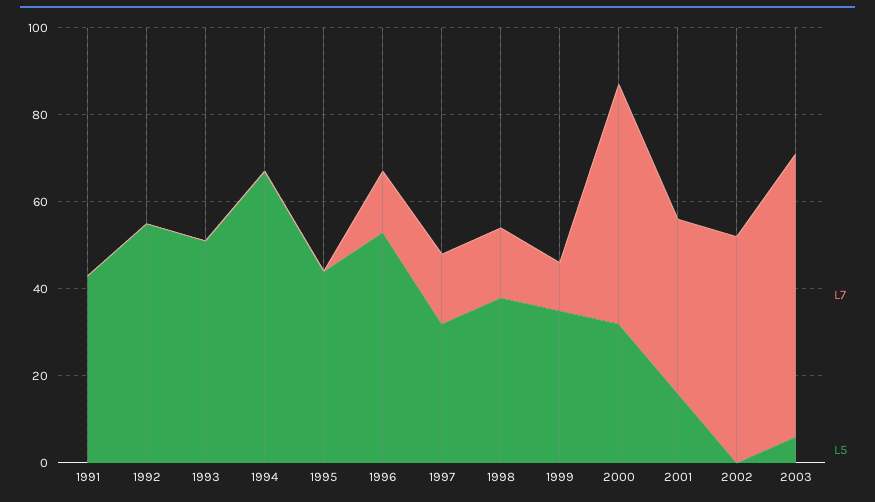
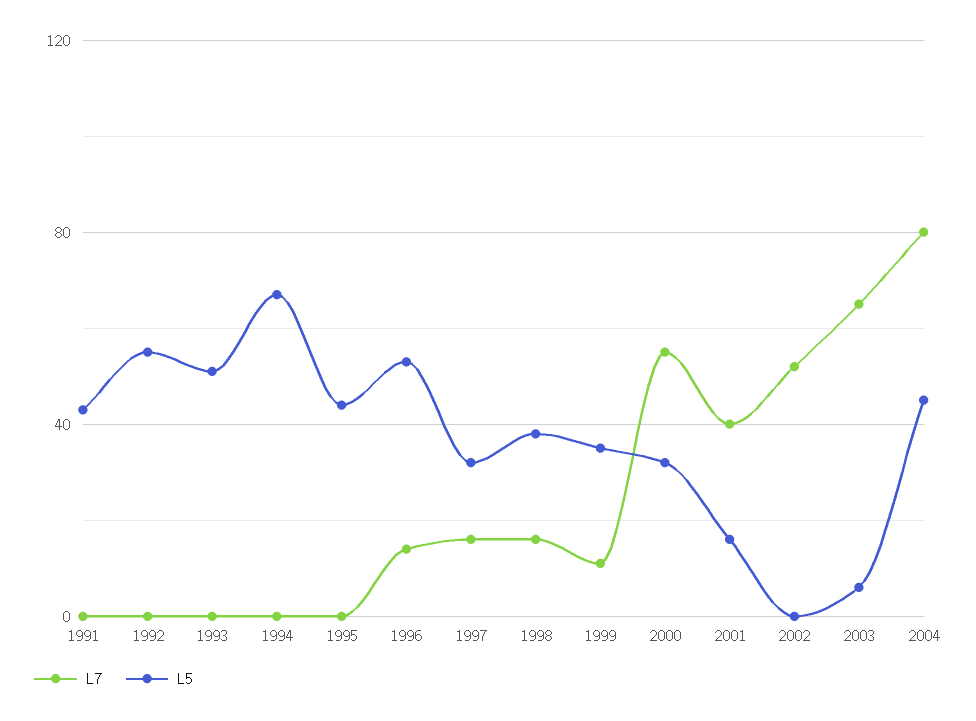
L7, 2004: none -> 80
L5, 2004: none -> 45

